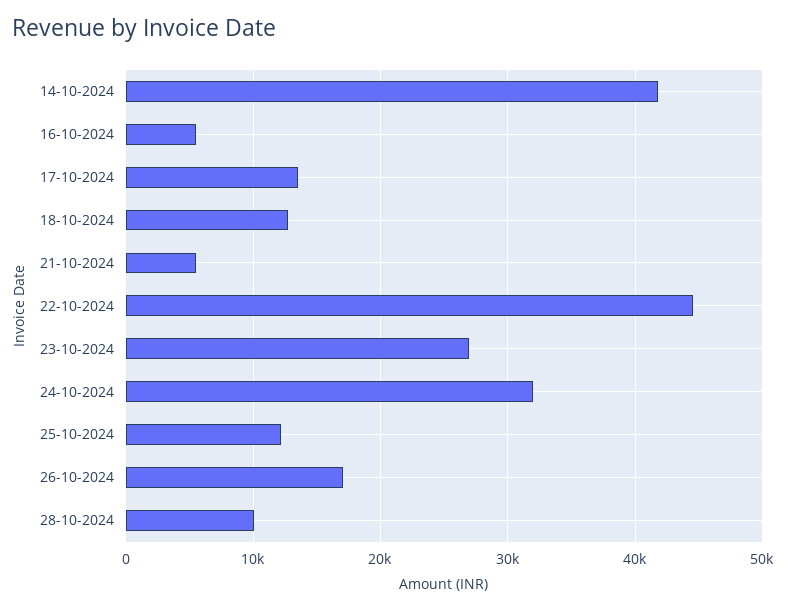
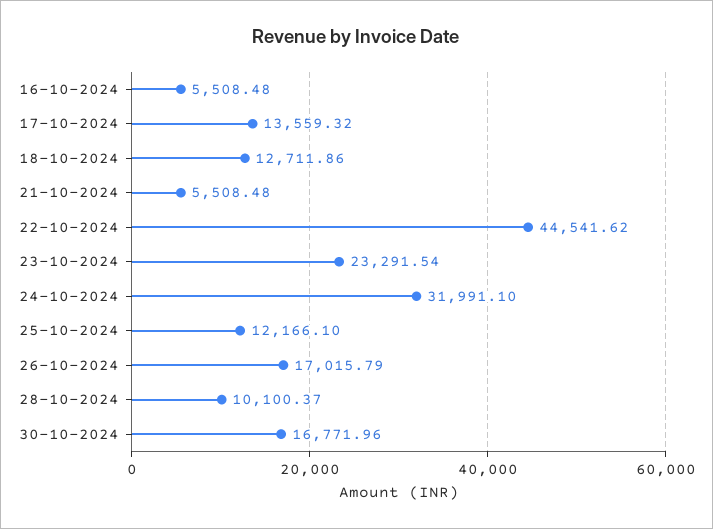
14-10-2024: 42000 -> none
23-10-2024: 27000 -> 23291.54
30-10-2024: none -> 16771.96

